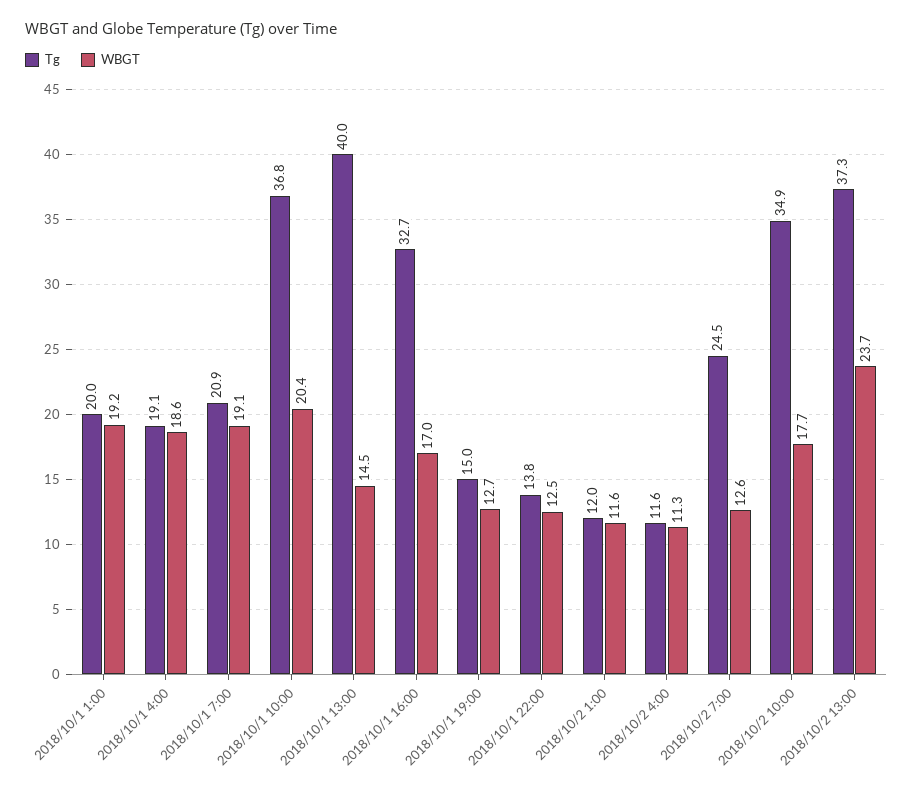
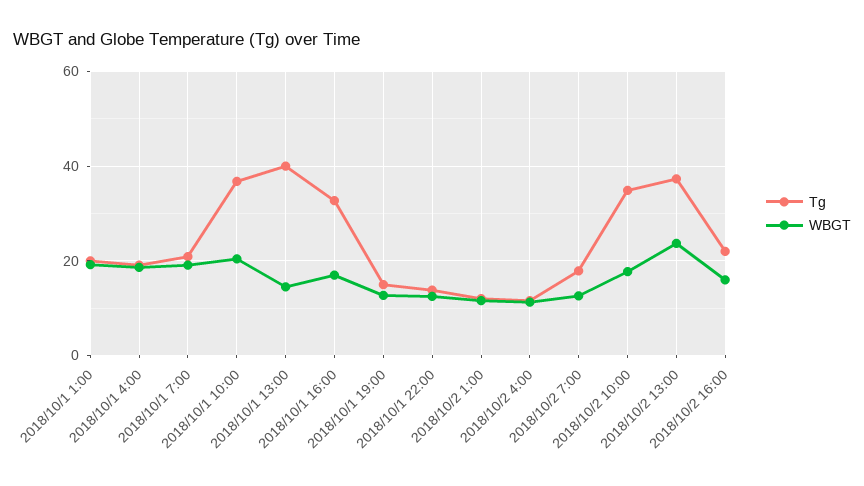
Tg, 2018/10/2 7:00: 24.5 -> 18
Tg, 2018/10/2 16:00: none -> 22
WBGT, 2018/10/2 16:00: none -> 16

